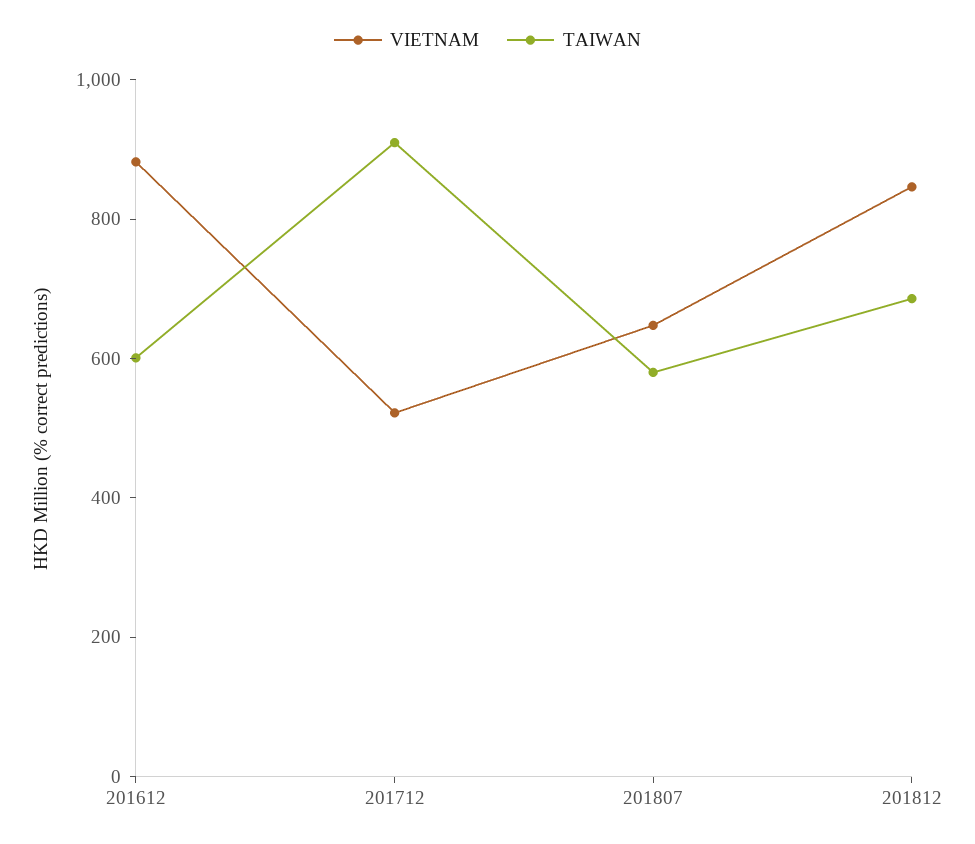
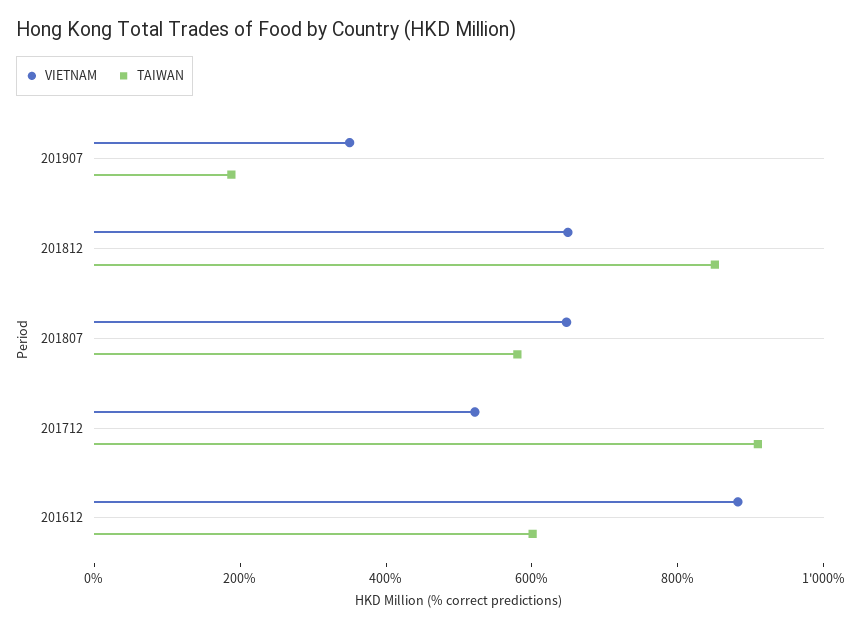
VIETNAM, 201812: 850 -> 650
TAIWAN, 201812: 700 -> 850
VIETNAM, 201907: none -> 350
TAIWAN, 201907: none -> 200

